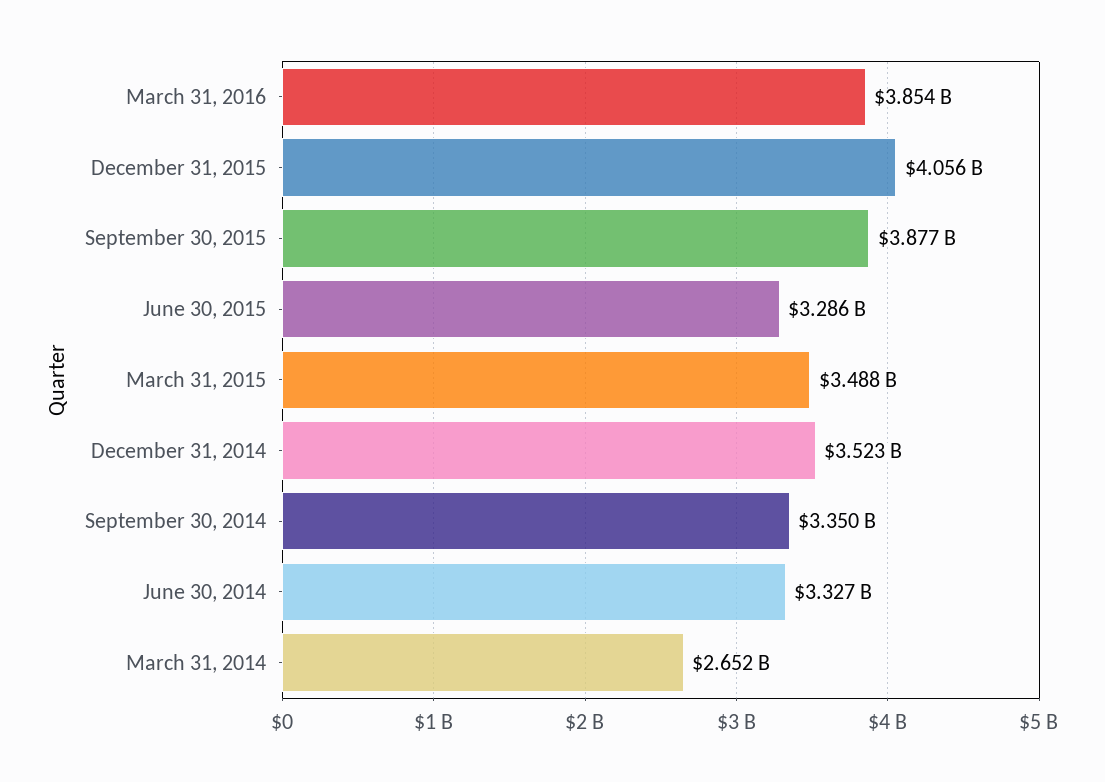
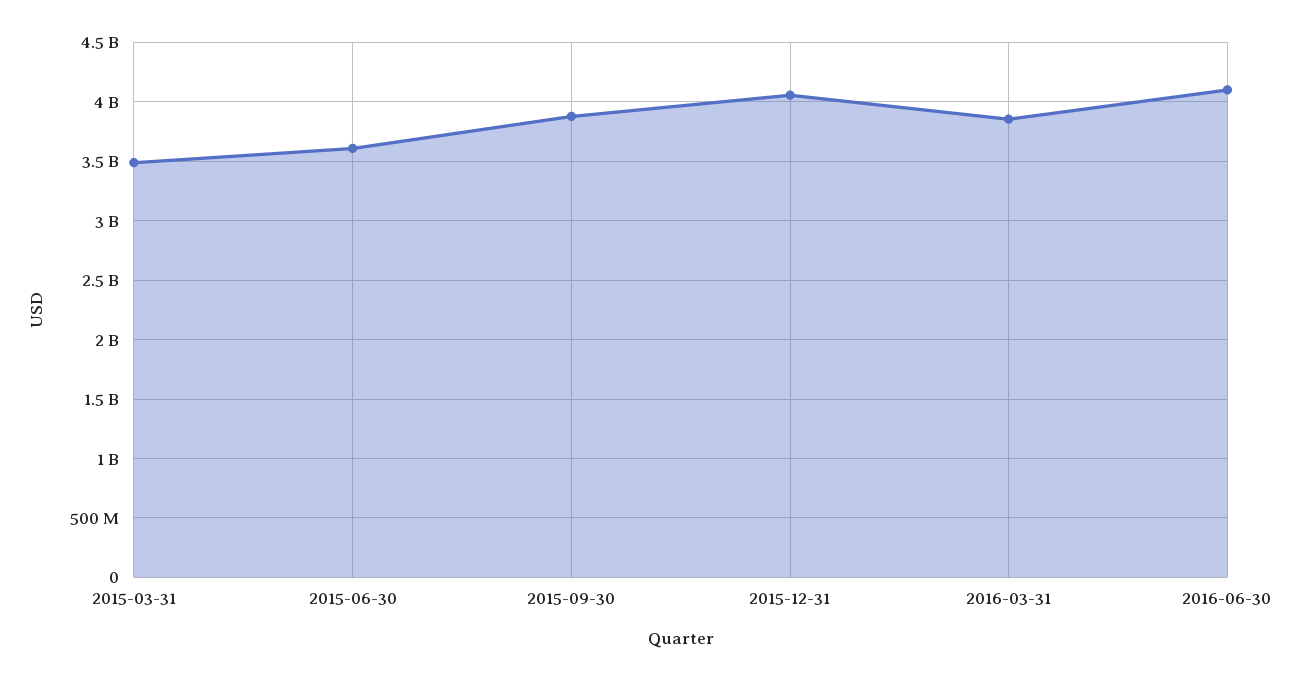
June 30, 2015: 3286000000 -> 3600000000
December 31, 2014: 3523000000 -> none
September 30, 2014: 3350000000 -> none
June 30, 2014: 3327000000 -> none
March 31, 2014: 2652000000 -> none
2016-06-30: none -> 4100000000

